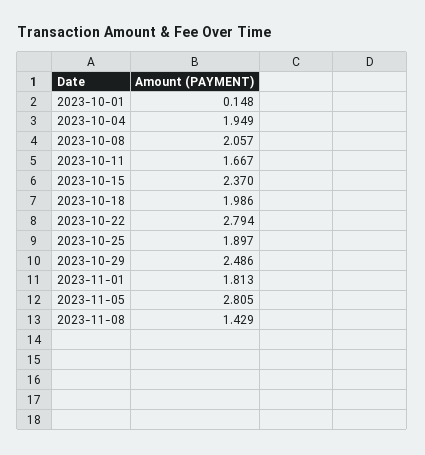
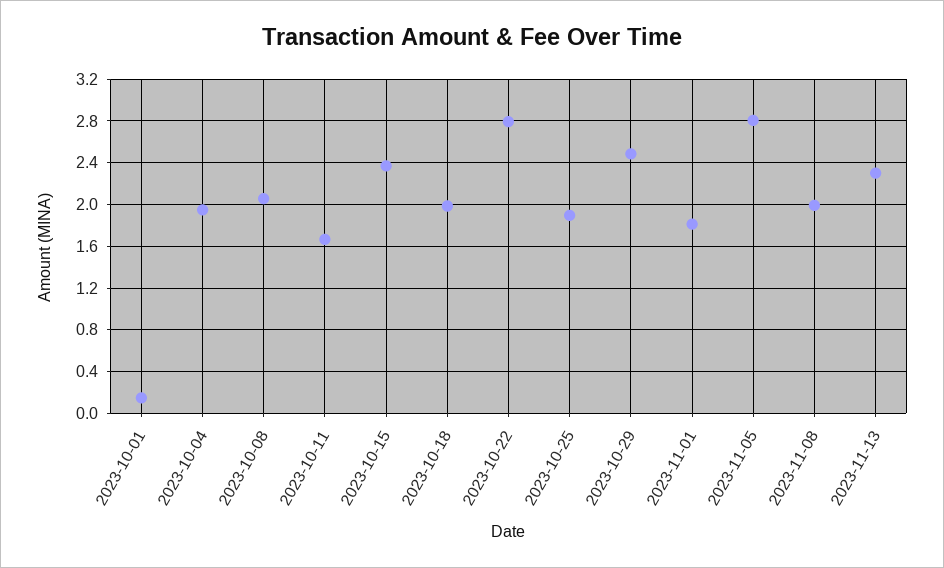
2023-11-08: 1.429 -> 2
2023-11-13: none -> 2.3

